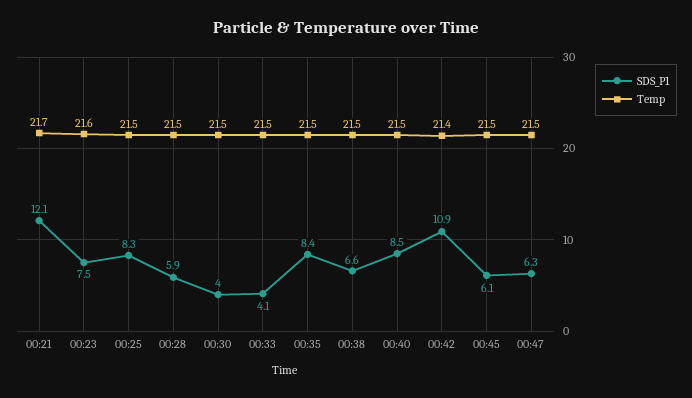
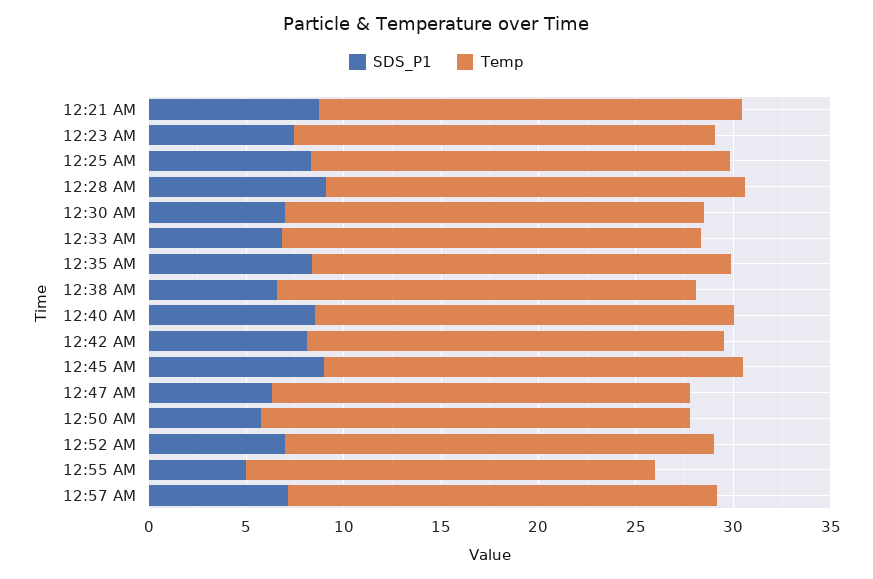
SDS_P1, 00:21: 12.1 -> 9
SDS_P1, 00:28: 5.9 -> 9
SDS_P1, 00:30: 4 -> 7
SDS_P1, 00:33: 4.1 -> 7
SDS_P1, 00:42: 10.9 -> 8
SDS_P1, 00:45: 6.1 -> 9
SDS_P1, 12:50 AM: none -> 6
Temp, 12:50 AM: none -> 22
SDS_P1, 12:52 AM: none -> 7
Temp, 12:52 AM: none -> 22
SDS_P1, 12:55 AM: none -> 5
Temp, 12:55 AM: none -> 21
SDS_P1, 12:57 AM: none -> 7
Temp, 12:57 AM: none -> 22

